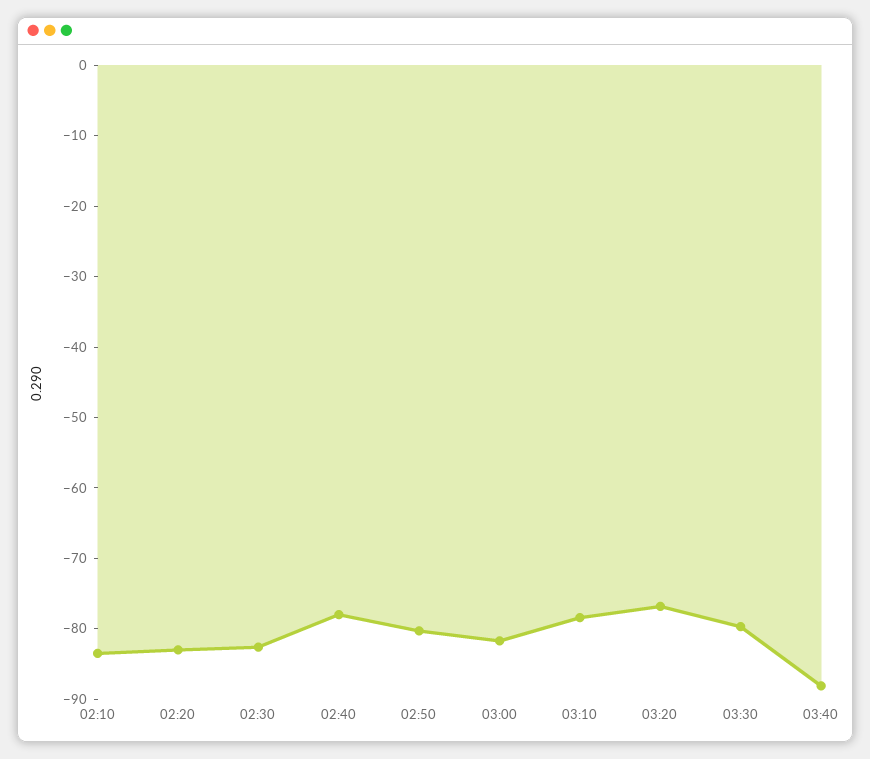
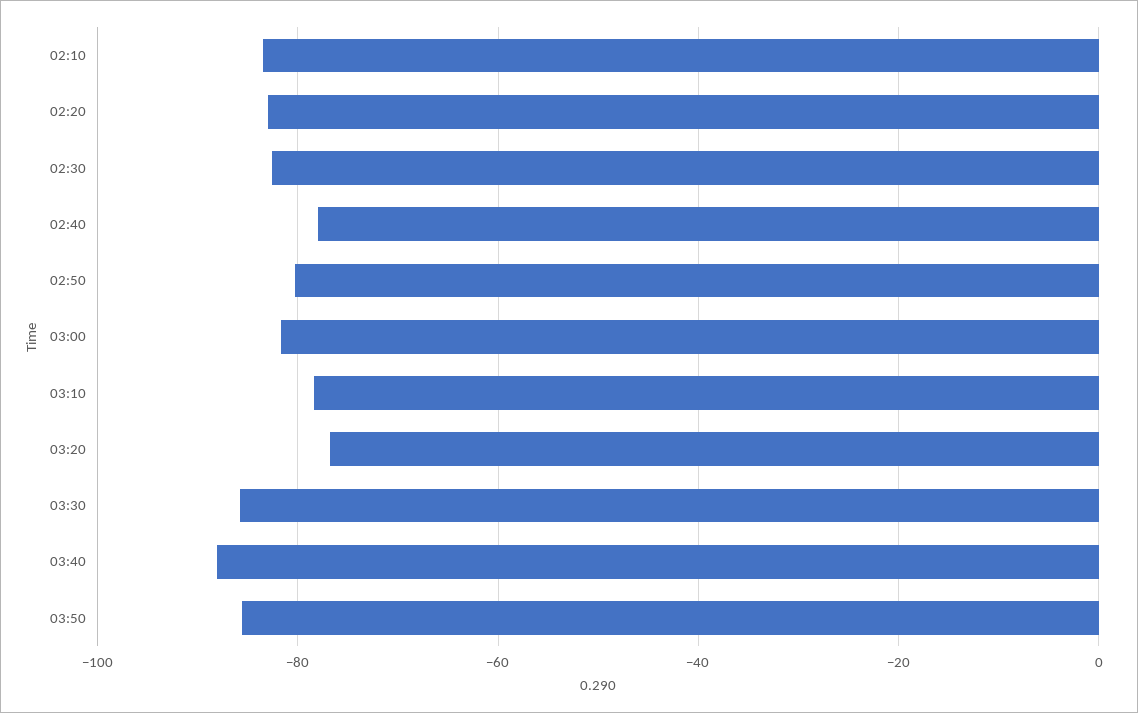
03:30: -80 -> -86
03:50: none -> -86

